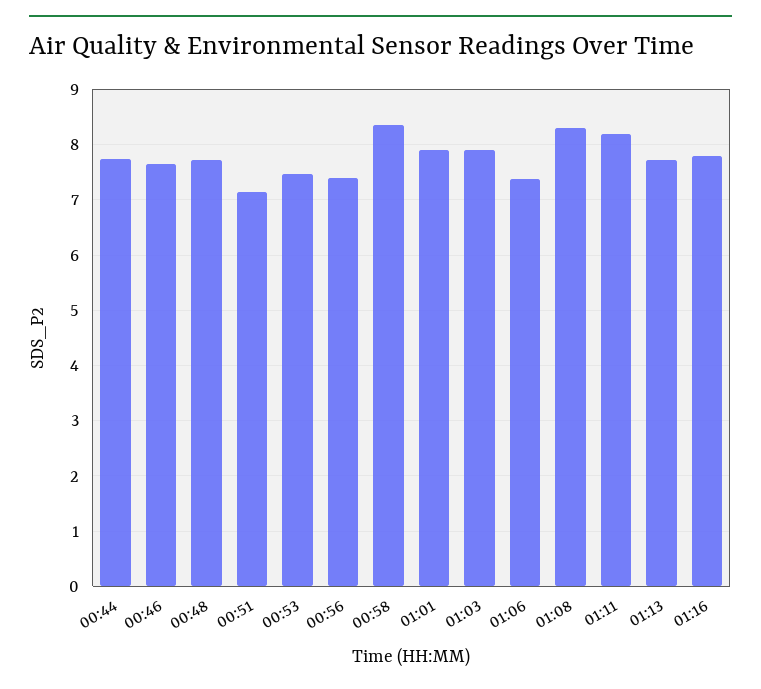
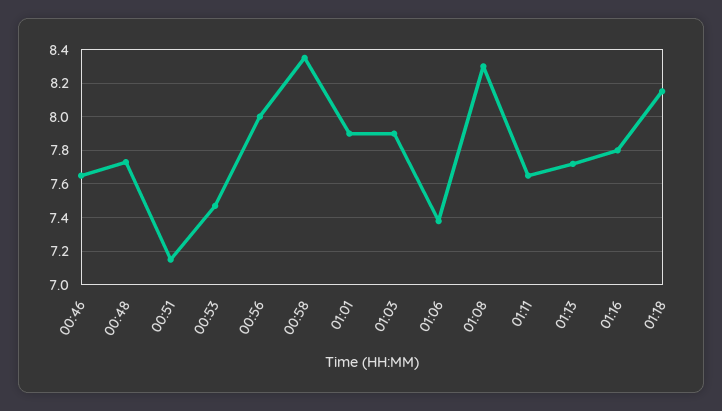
00:44: 7.8 -> none
00:56: 7.4 -> 8
01:11: 8.2 -> 7.65
01:18: none -> 8.15

